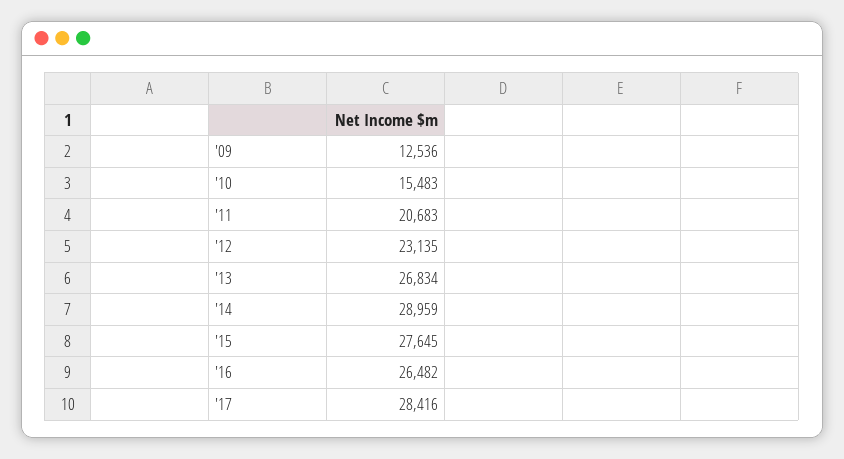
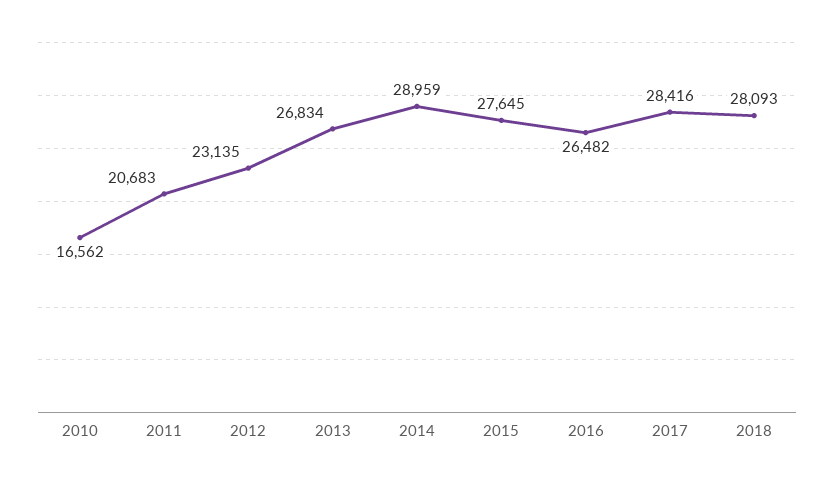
'09: 12536 -> none
'10: 15483 -> 16562
2018: none -> 28093

